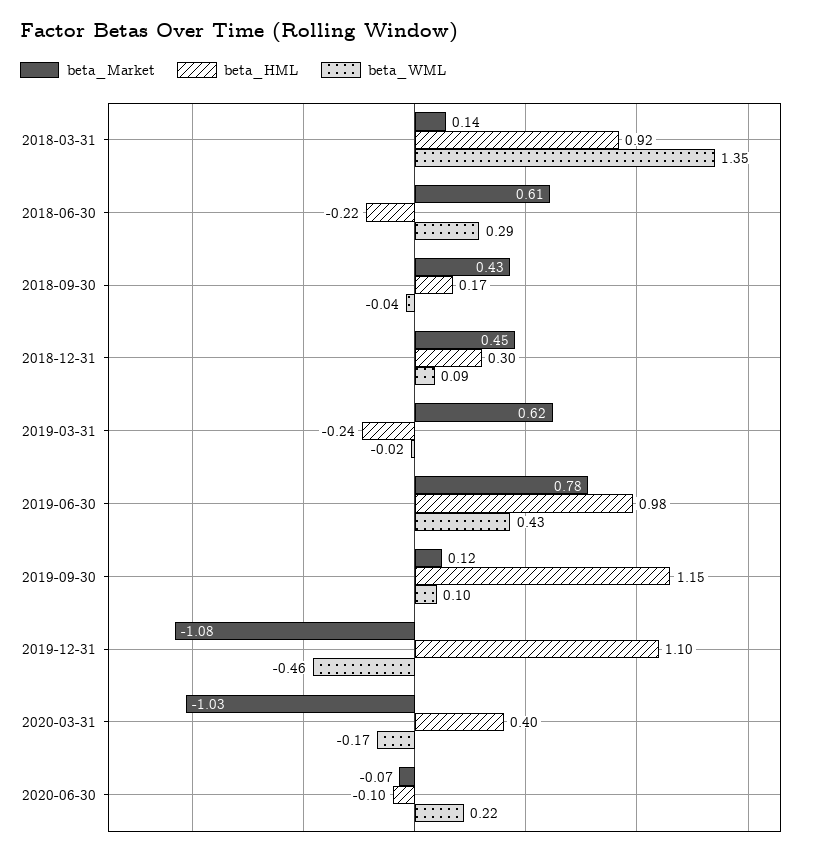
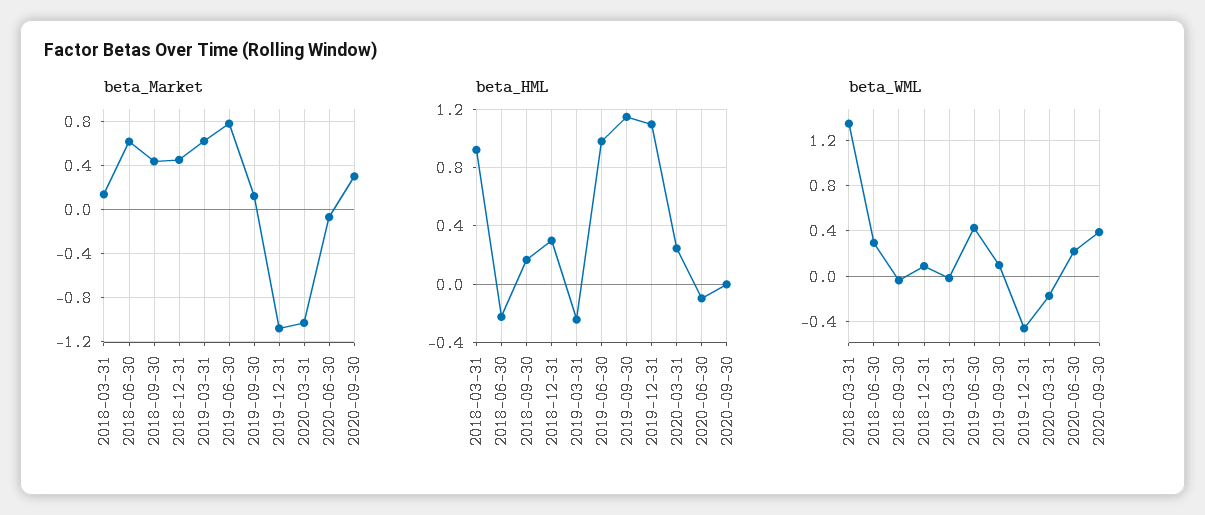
beta_HML, 2020-03-31: 0.4 -> 0.25
beta_Market, 2020-09-30: none -> 0.3
beta_HML, 2020-09-30: none -> 0
beta_WML, 2020-09-30: none -> 0.4

